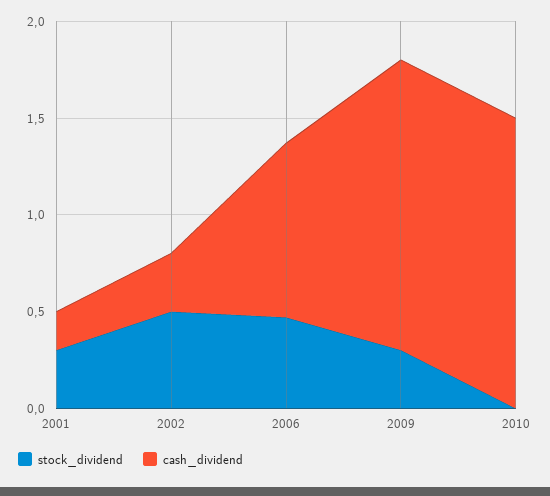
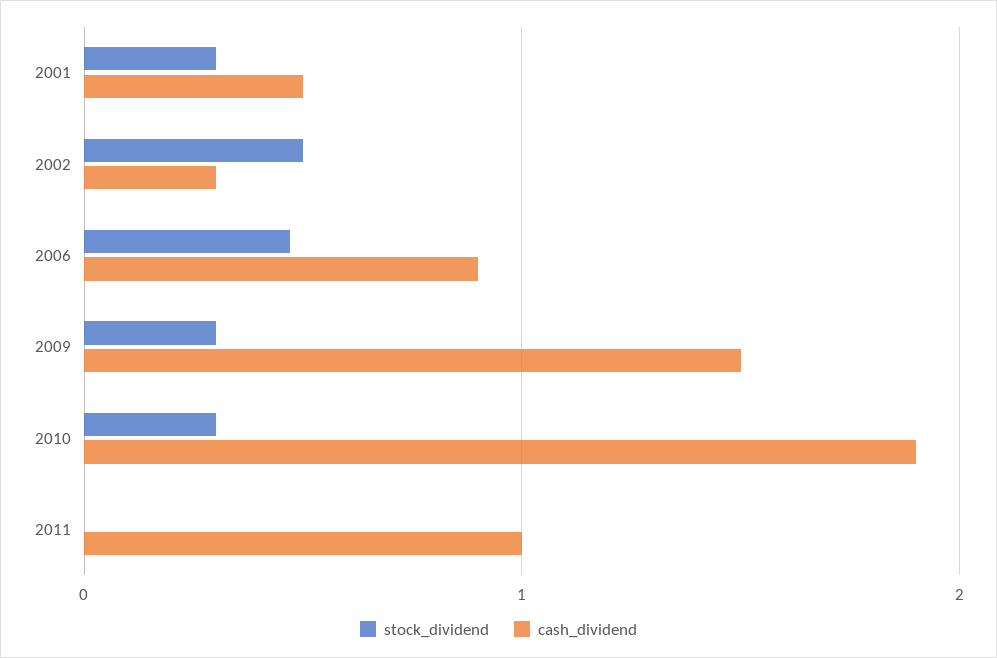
cash_dividend, 2001: 0.2 -> 0.5
stock_dividend, 2010: 0 -> 0.3
cash_dividend, 2010: 1.5 -> 1.9
stock_dividend, 2011: none -> 0
cash_dividend, 2011: none -> 1

